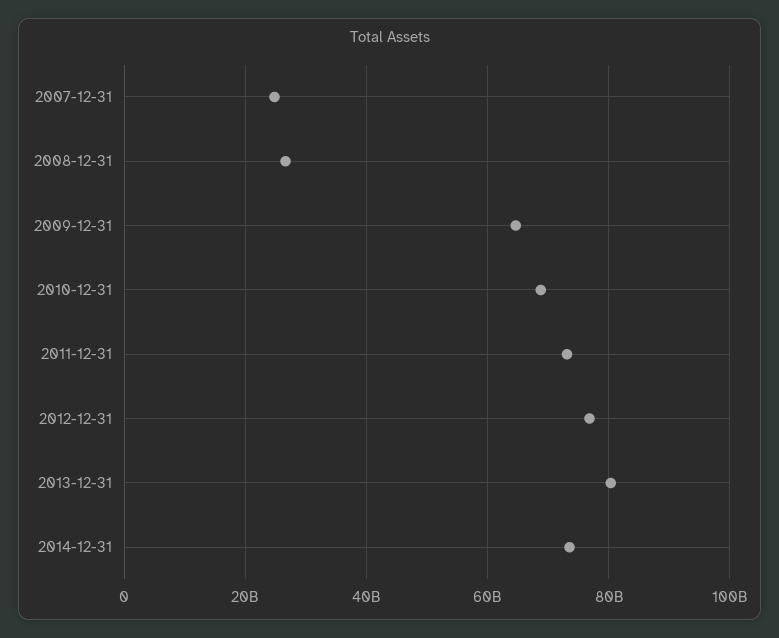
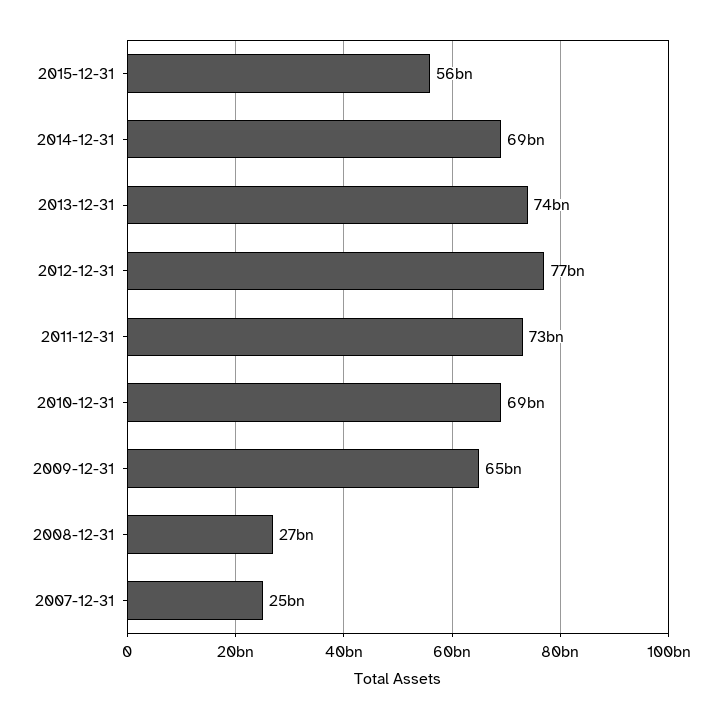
2013-12-31: 80000000000 -> 74000000000
2014-12-31: 74000000000 -> 69000000000
2015-12-31: none -> 56000000000

